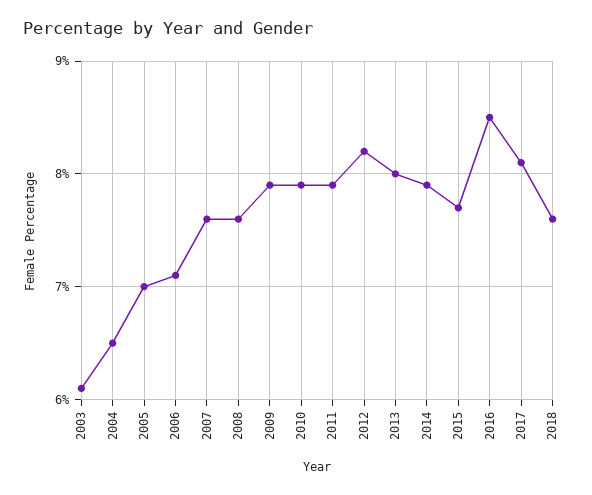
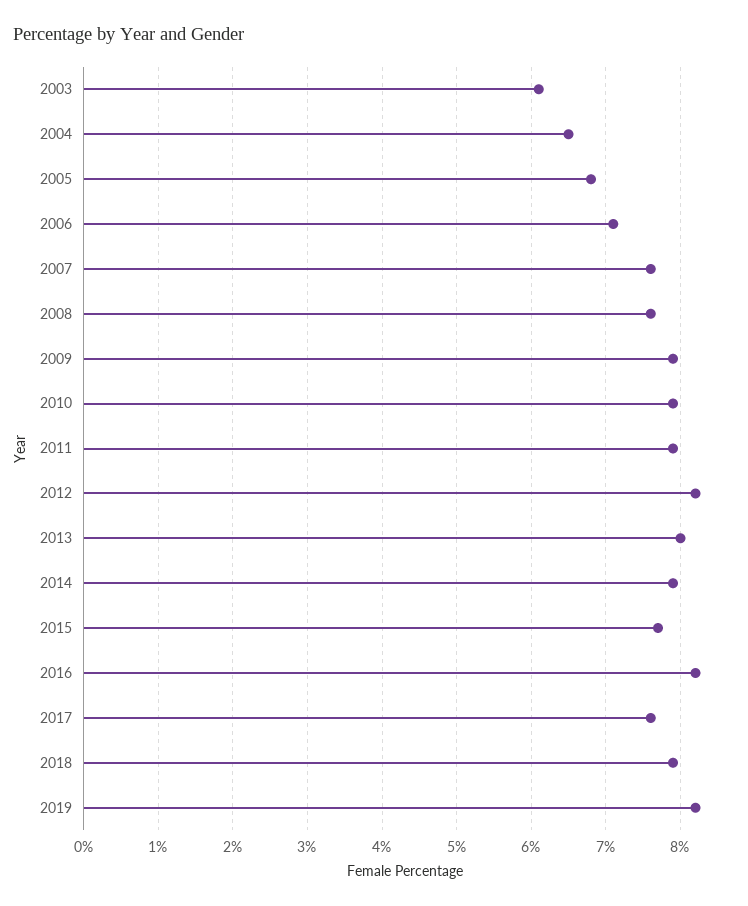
2005: 7 -> 6.8
2016: 8.5 -> 8.2
2017: 8.1 -> 7.6
2018: 7.6 -> 7.9
2019: none -> 8.2

